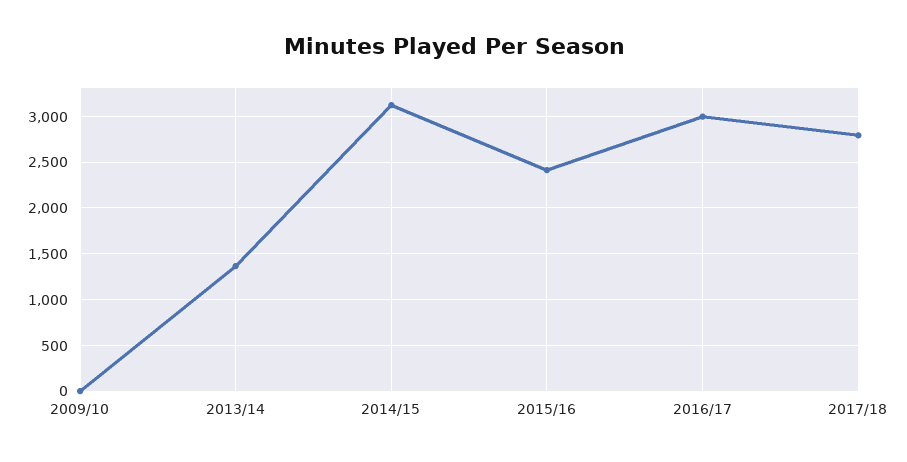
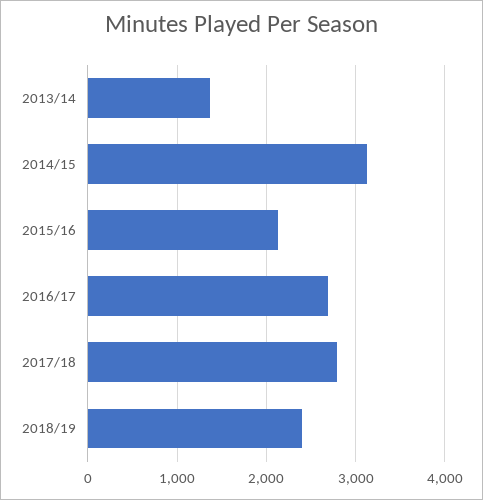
2009/10: 0 -> none
2015/16: 2400 -> 2100
2016/17: 3000 -> 2700
2018/19: none -> 2400

